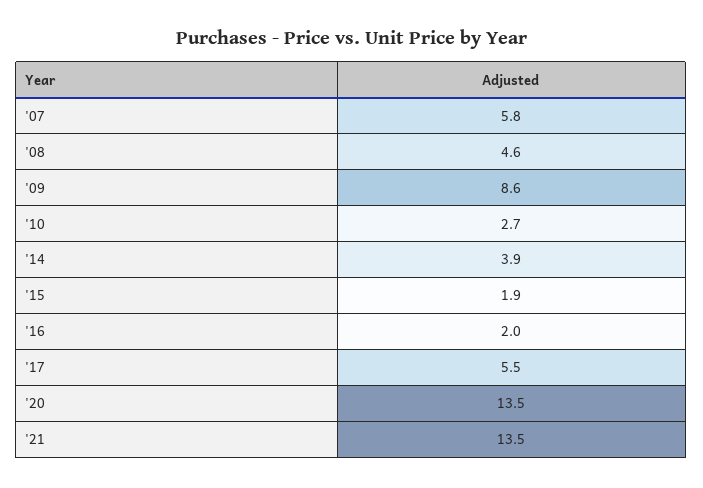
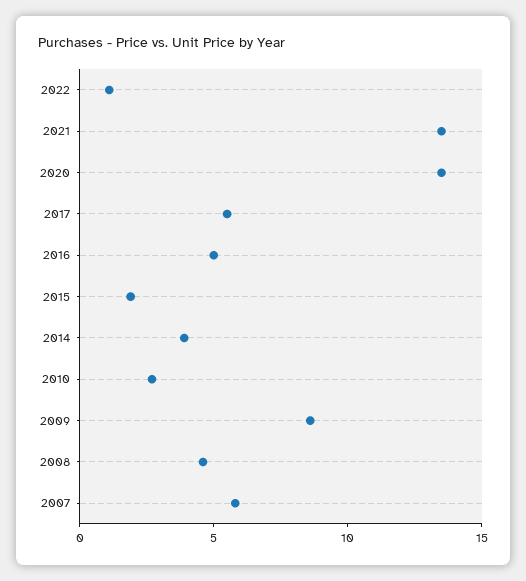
'16: 2 -> 5
2022: none -> 1

